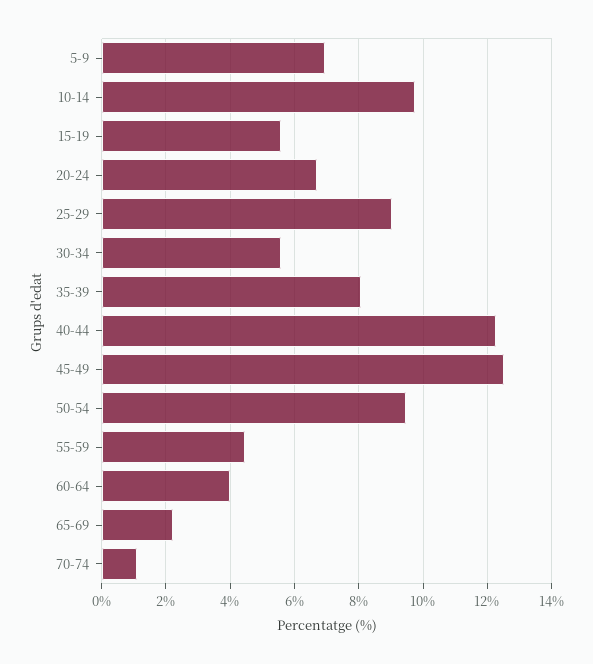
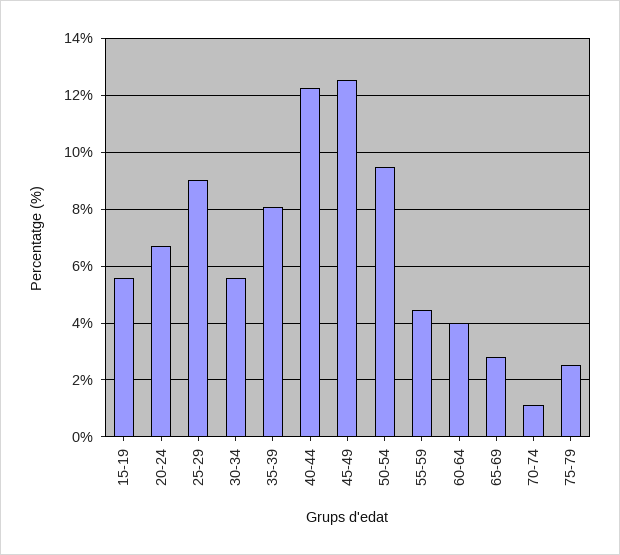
5-9: 7 -> none
10-14: 9.8 -> none
65-69: 2.2 -> 2.75
75-79: none -> 2.5

